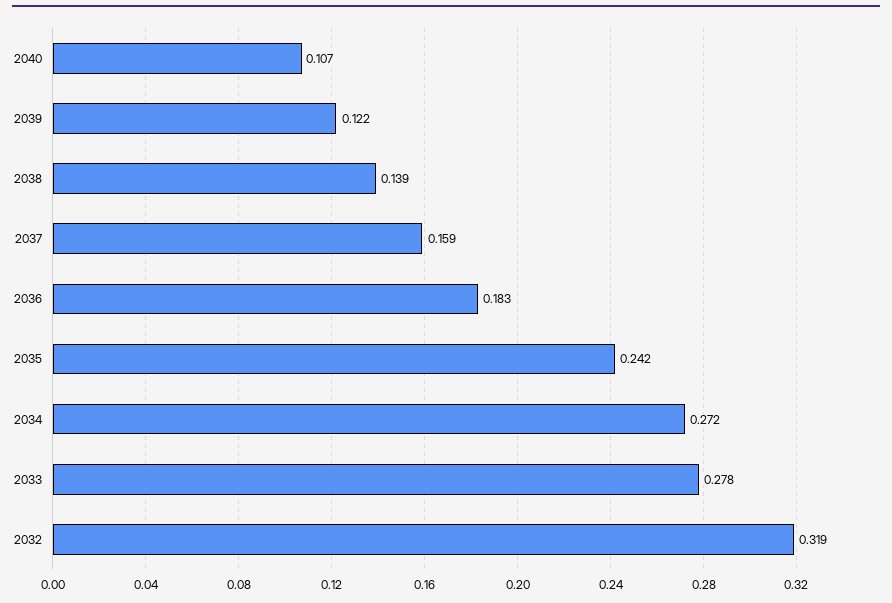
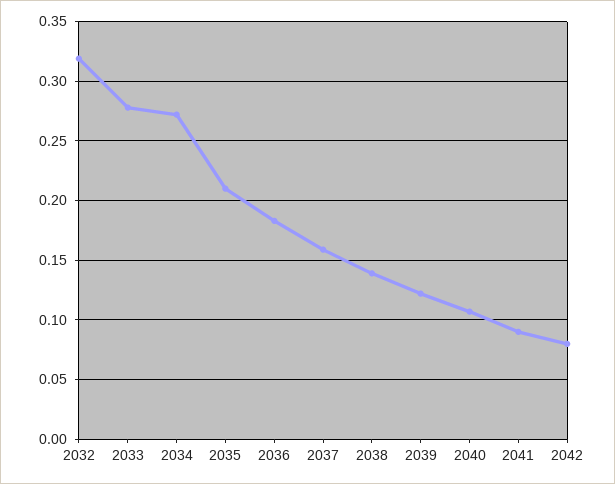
2035: 0.242 -> 0.21
2041: none -> 0.09
2042: none -> 0.08

